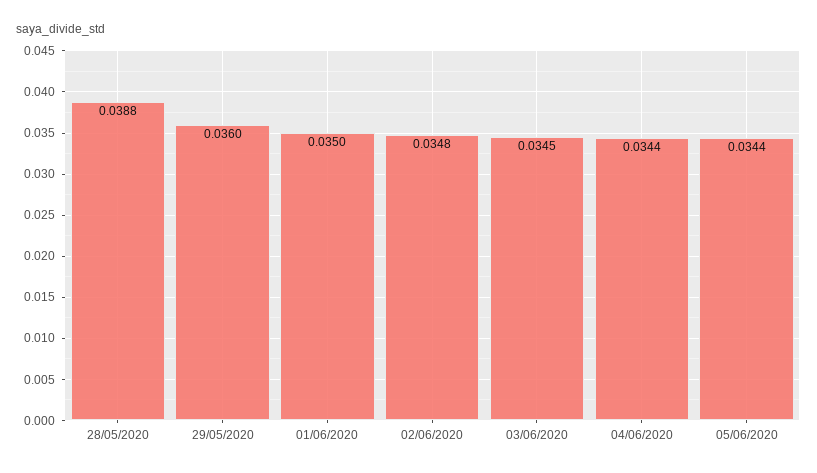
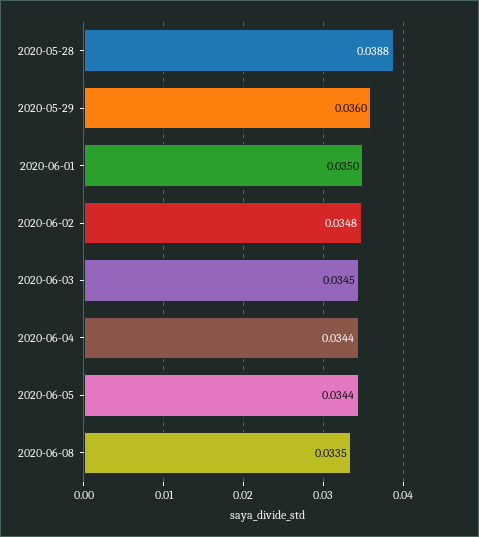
2020-06-08: none -> 0.0335

